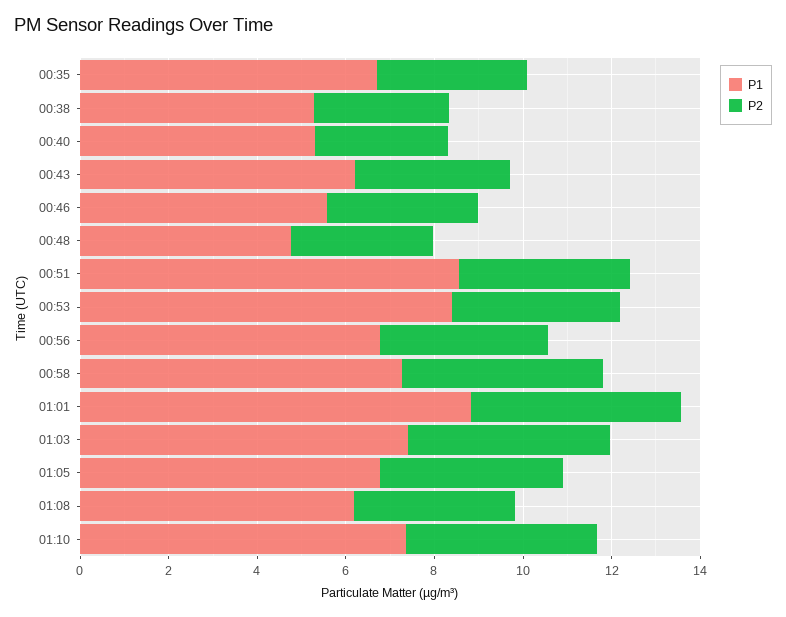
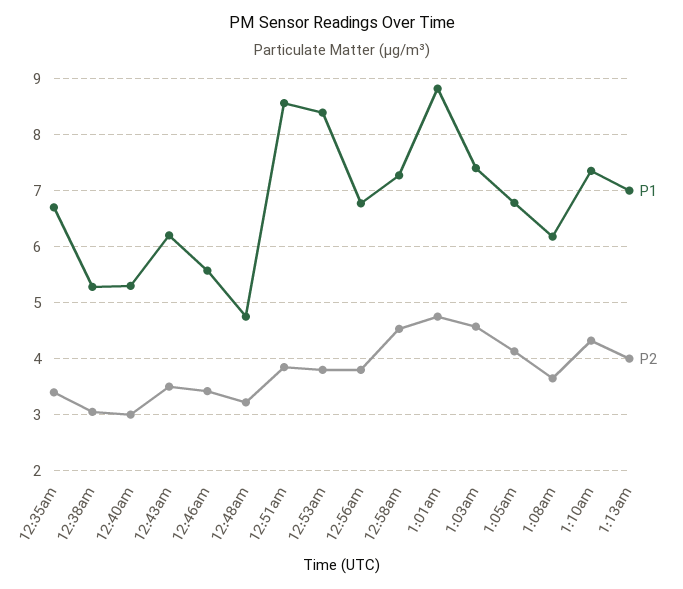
P1, 1:13am: none -> 7
P2, 1:13am: none -> 4

